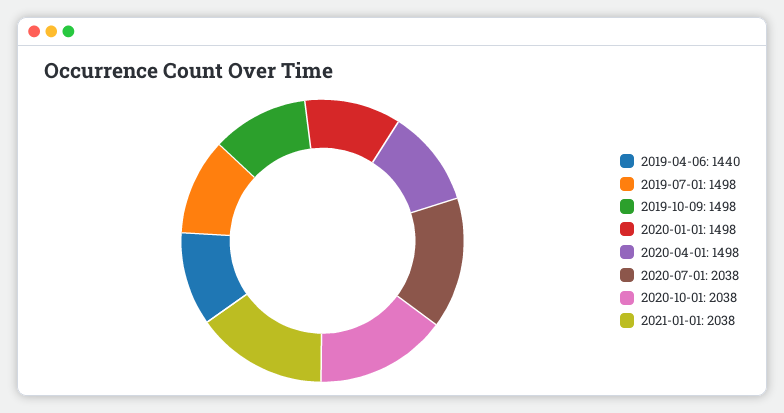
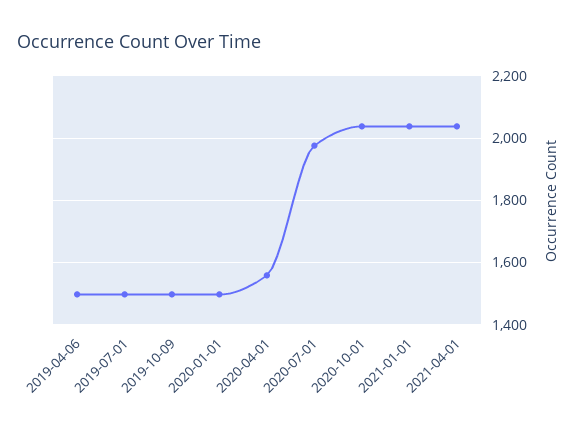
2019-04-06: 1440 -> 1500
2020-04-01: 1498 -> 1560
2020-07-01: 2038 -> 1980
2021-04-01: none -> 2040

